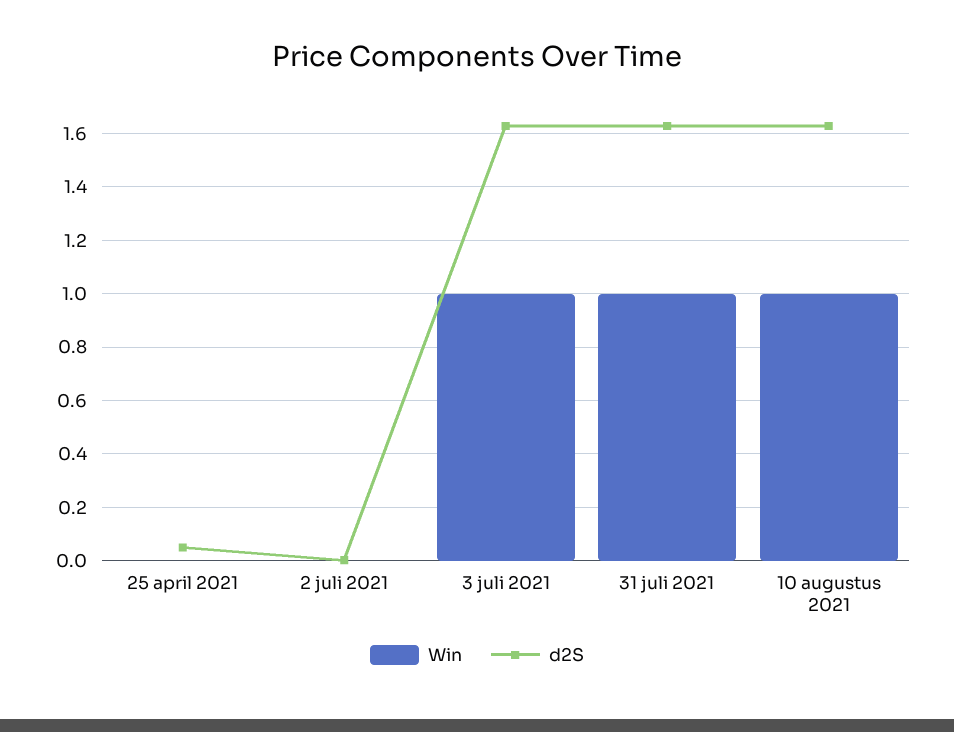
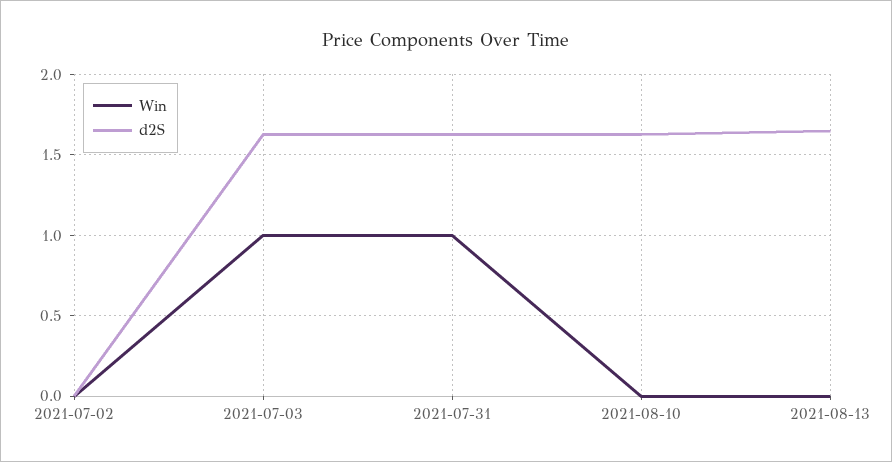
Win, 25 april 2021: 0 -> none
d2S, 25 april 2021: 0.05 -> none
Win, 10 augustus 2021: 1 -> 0
Win, 2021-08-13: none -> 0
d2S, 2021-08-13: none -> 1.65

